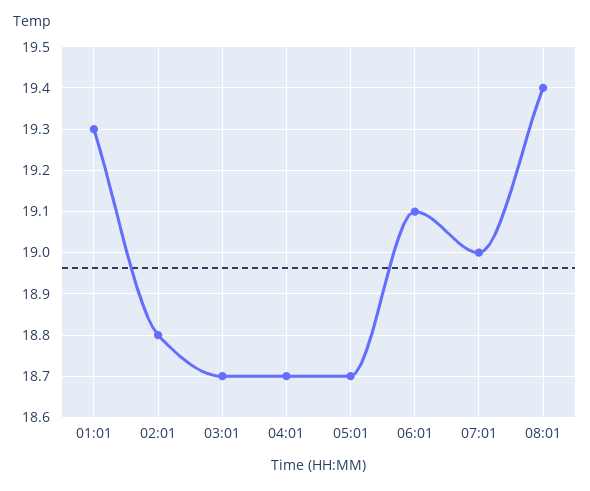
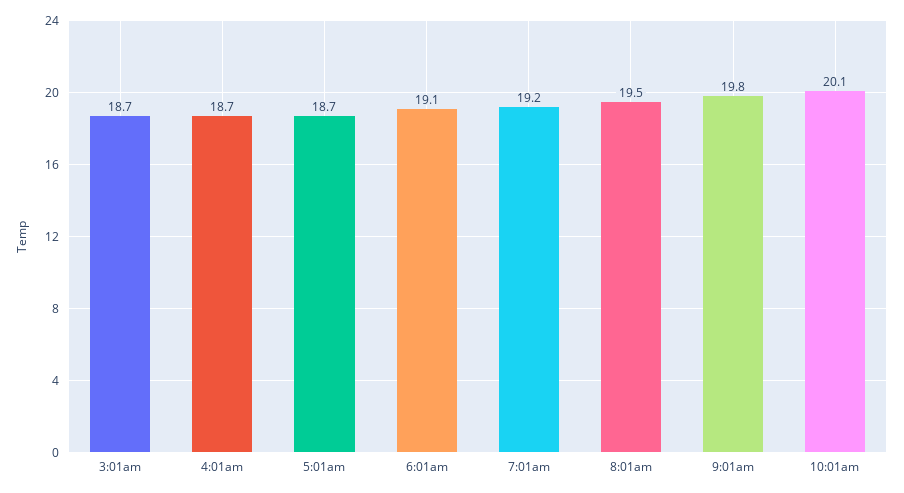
01:01: 19.3 -> none
02:01: 18.8 -> none
07:01: 19 -> 19.2
08:01: 19.4 -> 19.5
9:01am: none -> 19.8
10:01am: none -> 20.1

